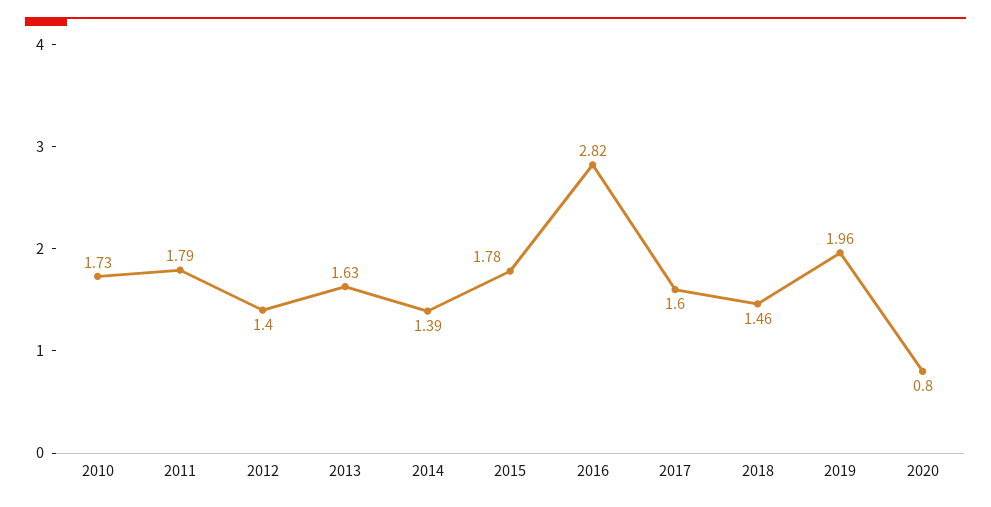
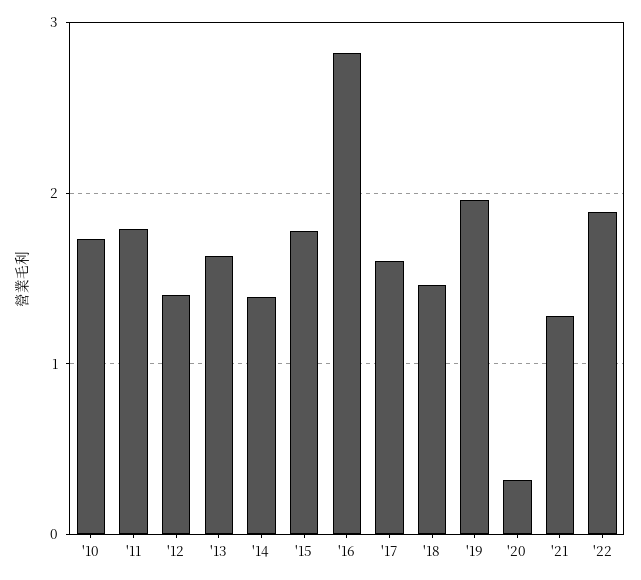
2020: 0.8 -> 0.3
'21: none -> 1.3
'22: none -> 1.9

